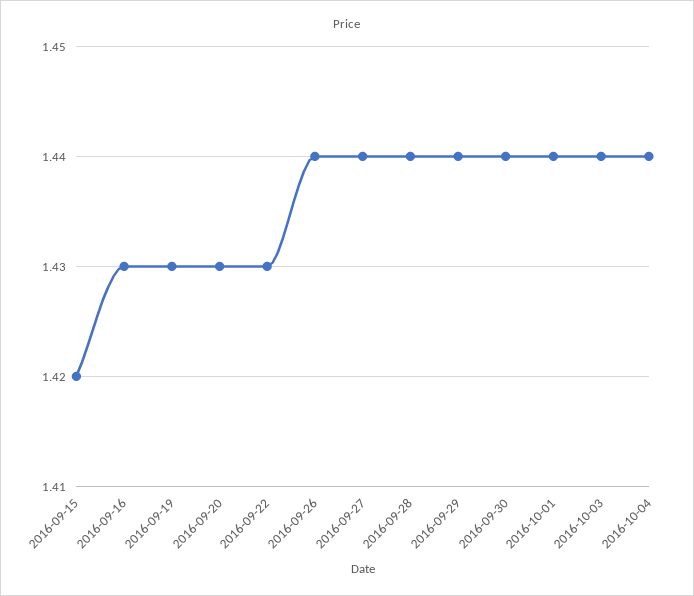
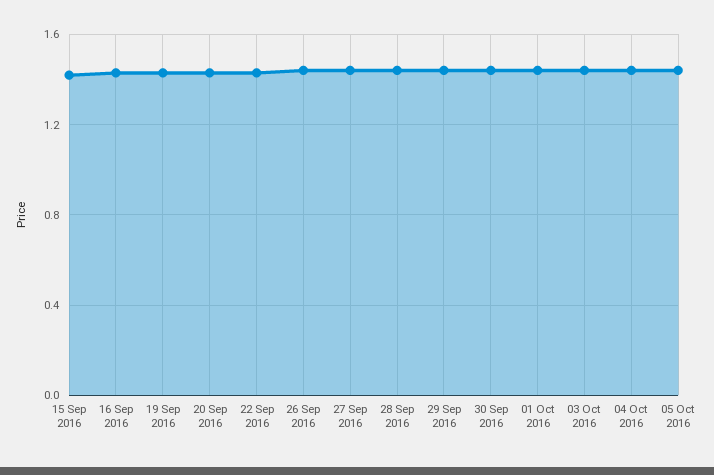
05 Oct 2016: none -> 1.45

